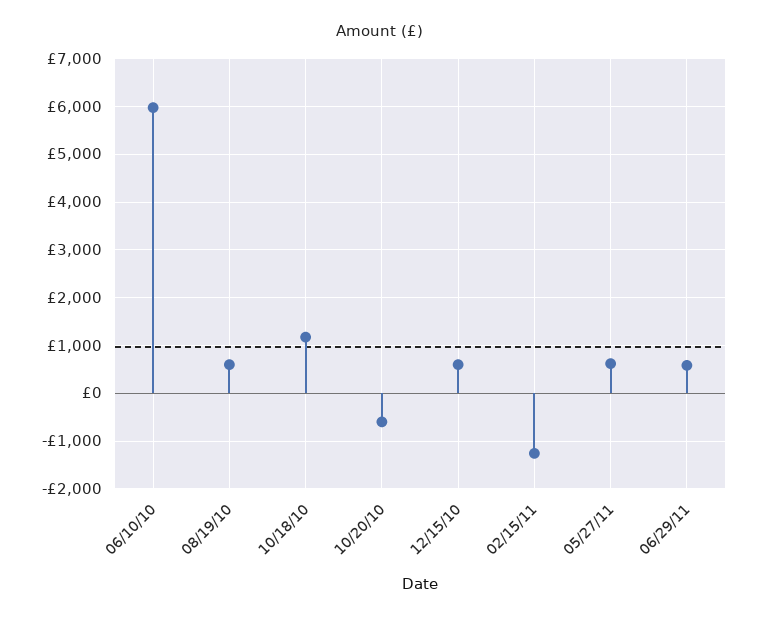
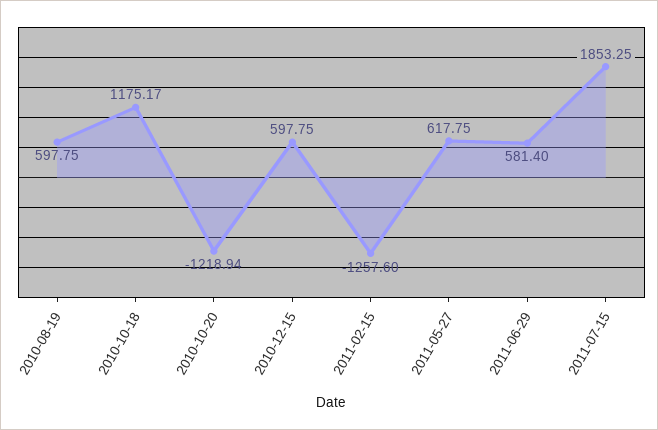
06/10/10: 6000 -> none
10/20/10: -600 -> -1218.94
2011-07-15: none -> 1853.25

